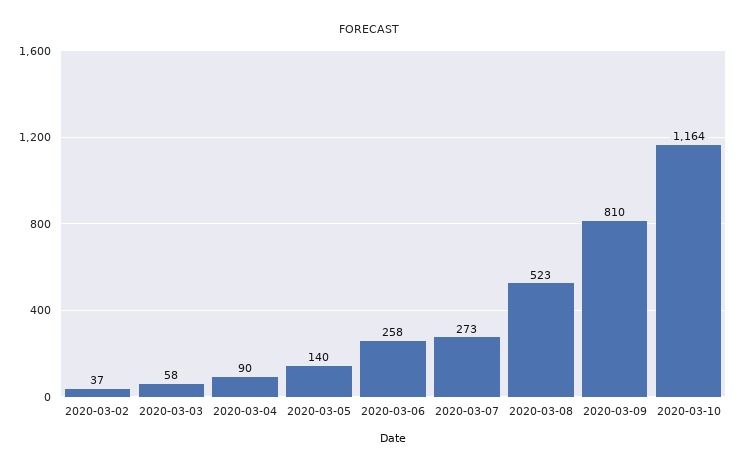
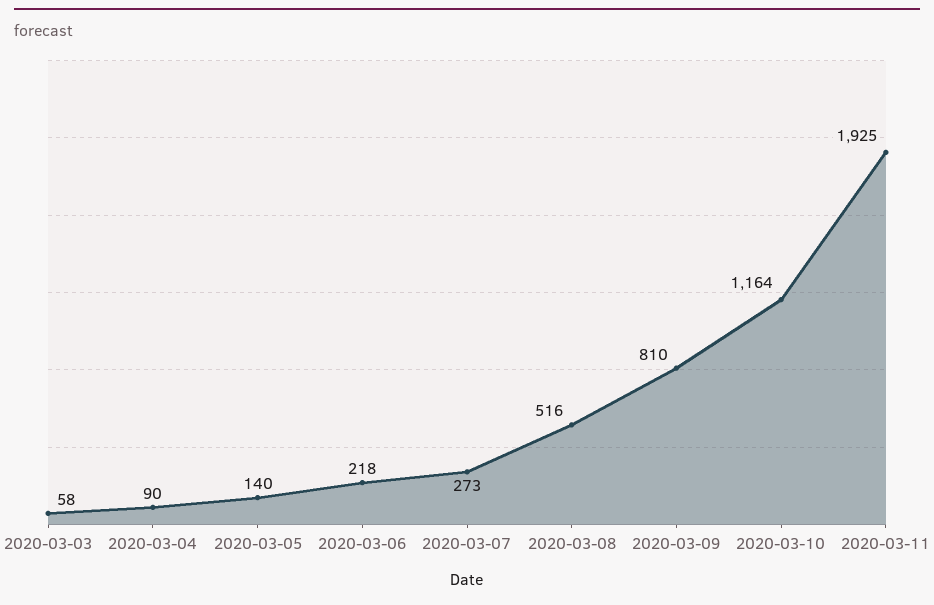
2020-03-02: 37 -> none
2020-03-06: 258 -> 218
2020-03-08: 523 -> 516
2020-03-11: none -> 1925

